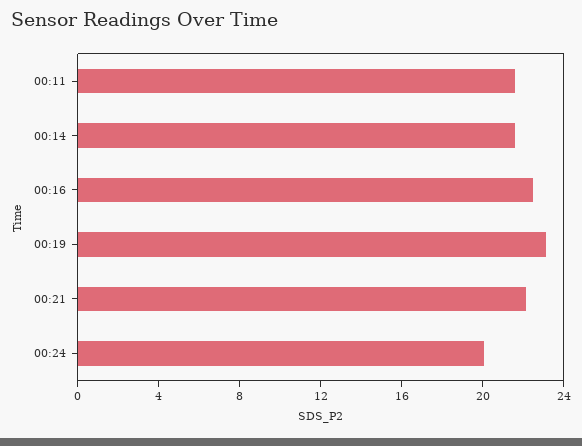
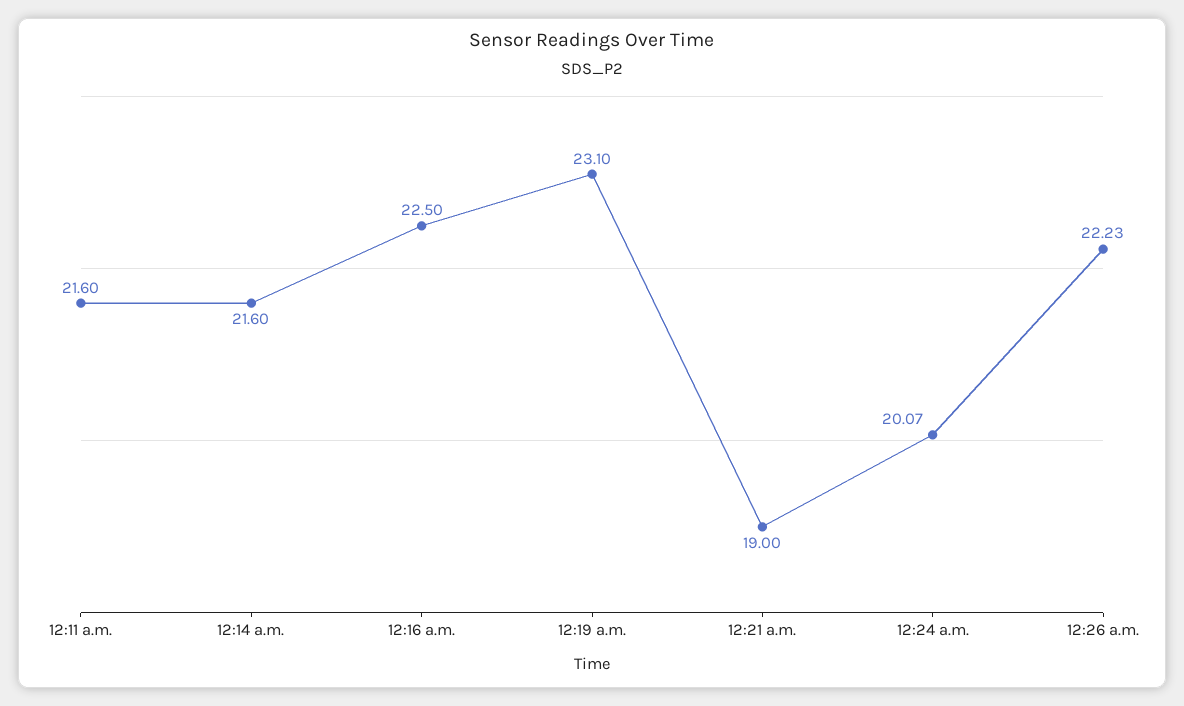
00:21: 22 -> 19
12:26 a.m.: none -> 22.23

